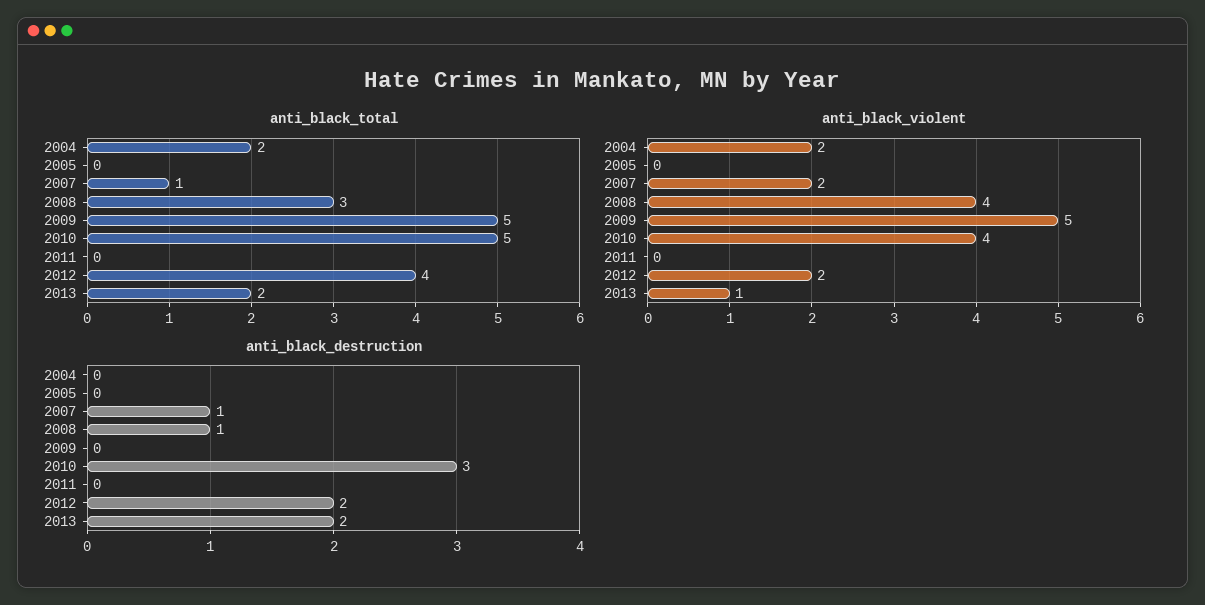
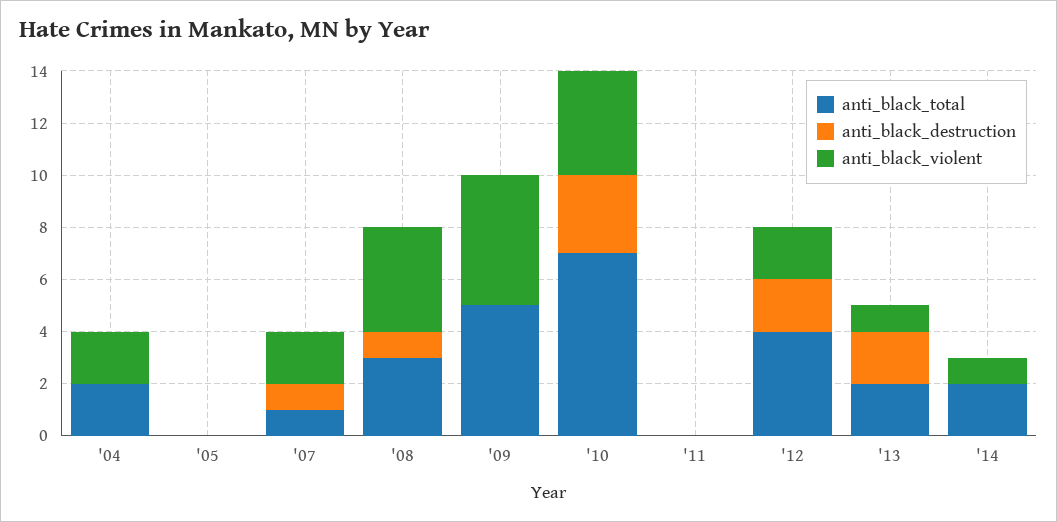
anti_black_total, 2010: 5 -> 7
anti_black_total, '14: none -> 2
anti_black_destruction, '14: none -> 0
anti_black_violent, '14: none -> 1

